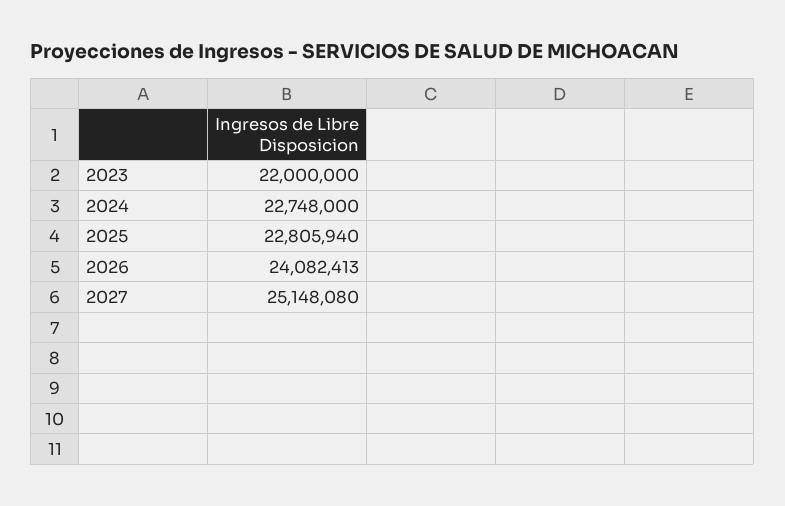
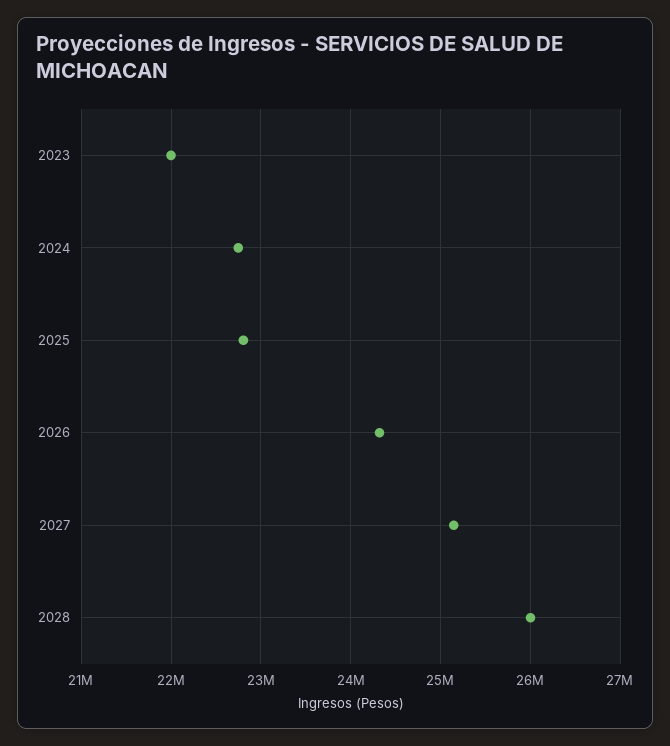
2026: 24082413 -> 24300000
2028: none -> 26000000

